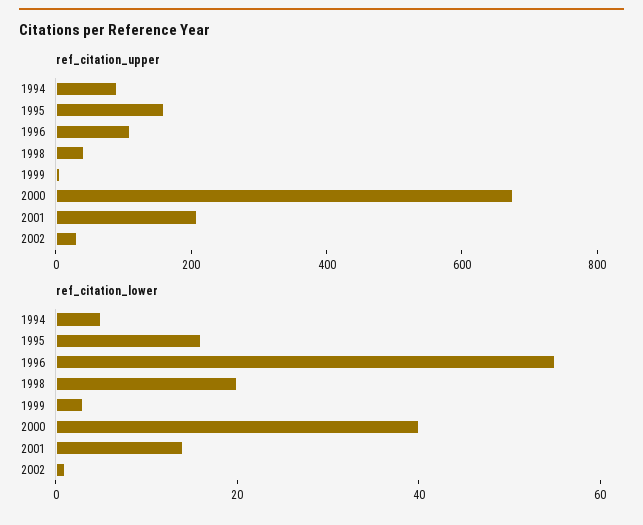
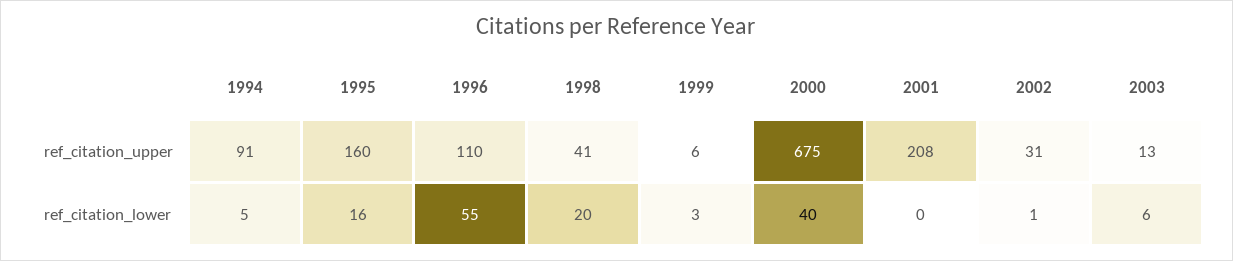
ref_citation_lower, 2001: 15 -> 0
ref_citation_upper, 2003: none -> 13
ref_citation_lower, 2003: none -> 6

